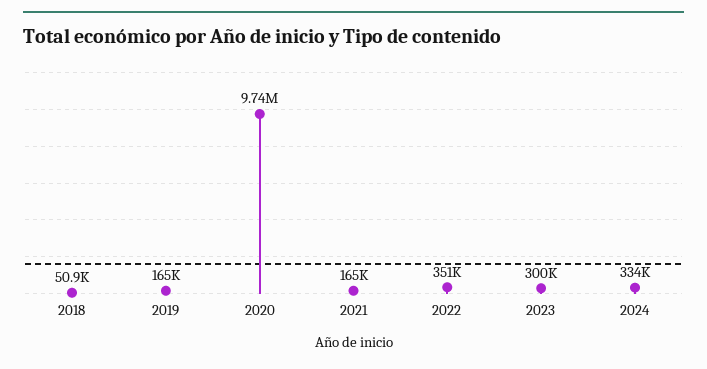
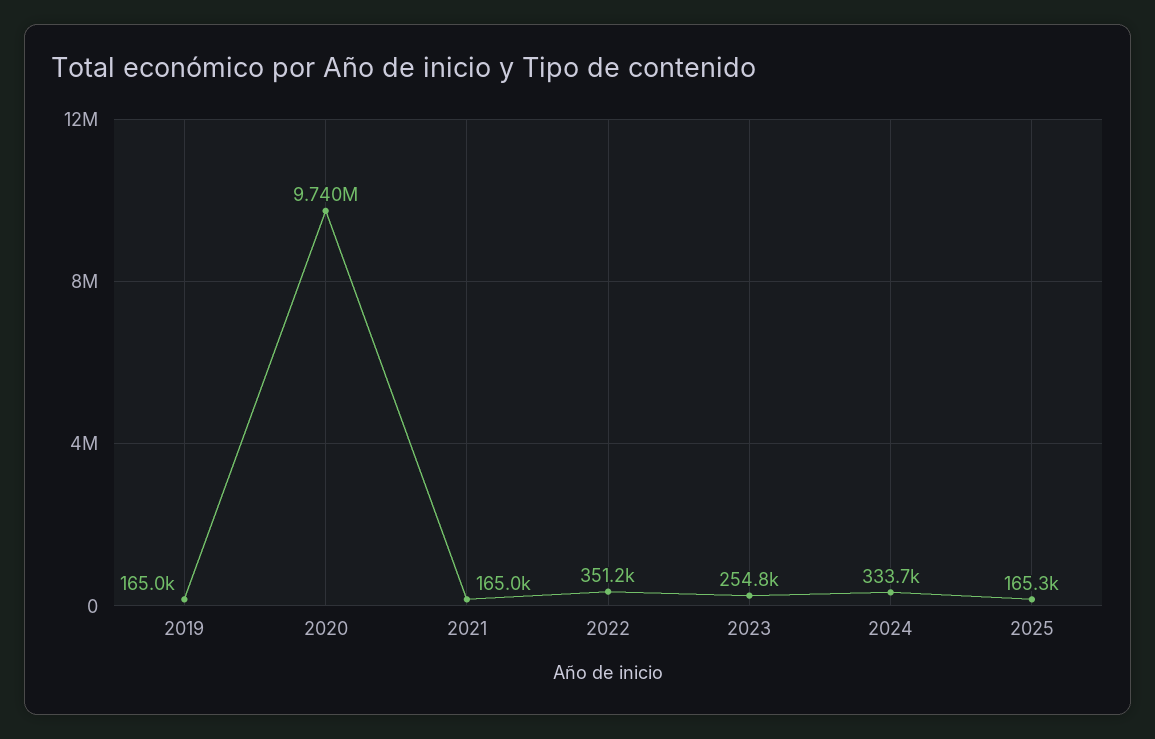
2018: 50900 -> none
2023: 300000 -> 254800
2025: none -> 165300

